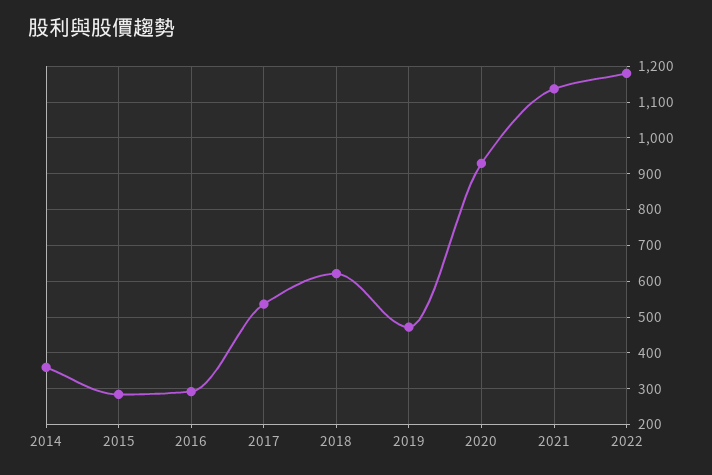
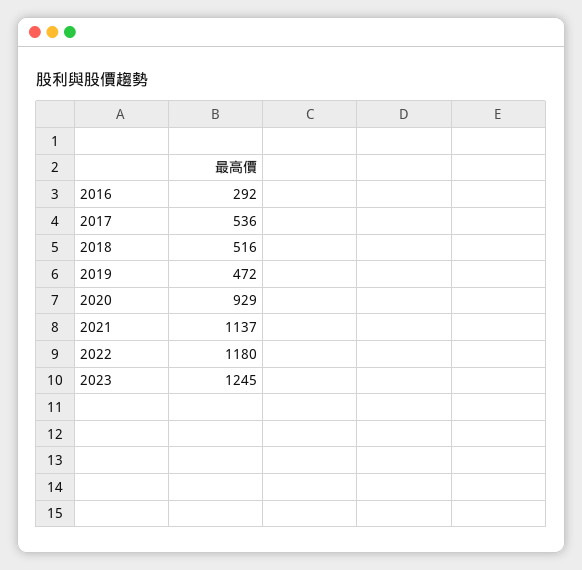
2014: 360 -> none
2015: 280 -> none
2018: 620 -> 516
2023: none -> 1245

